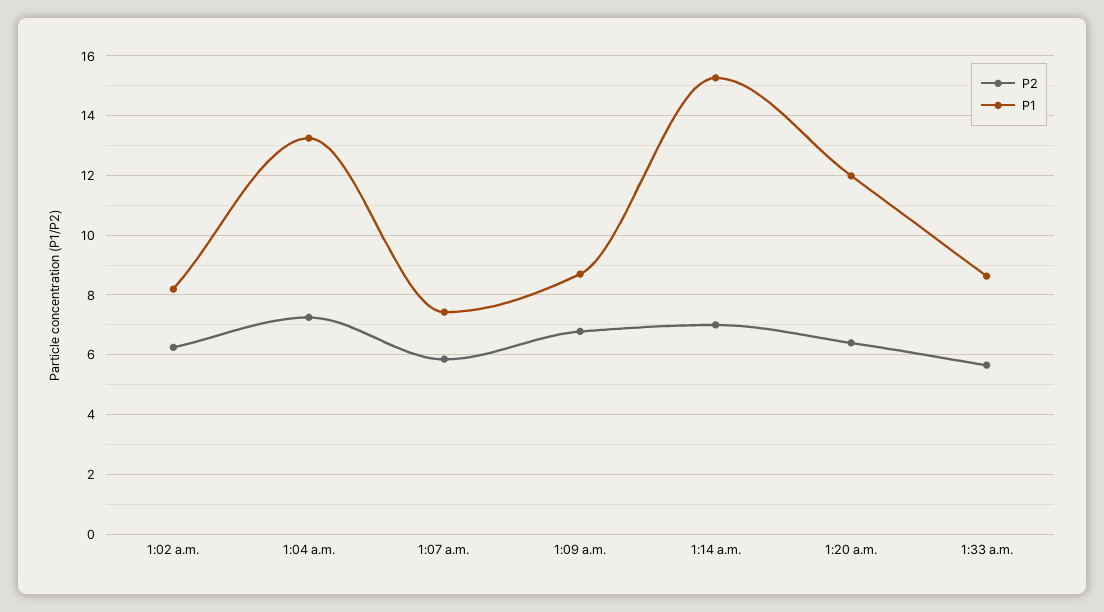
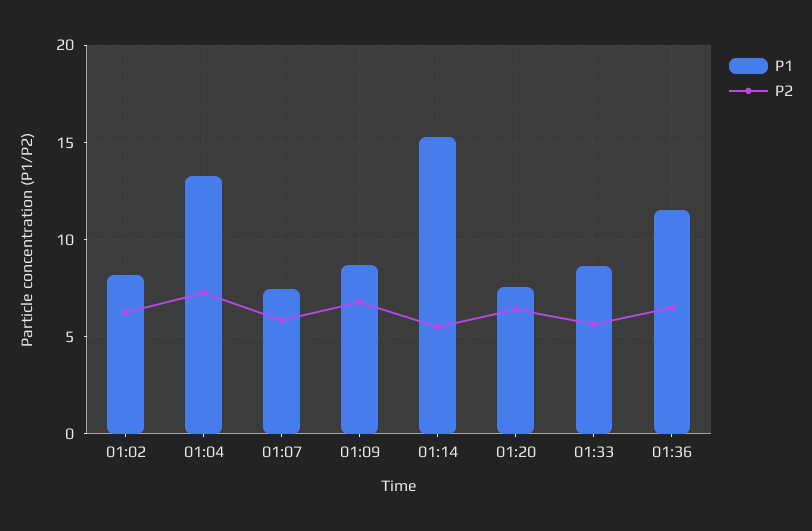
P2, 1:14 a.m.: 7 -> 5.5
P1, 1:20 a.m.: 12 -> 7.5
P1, 01:36: none -> 11.5
P2, 01:36: none -> 6.5

